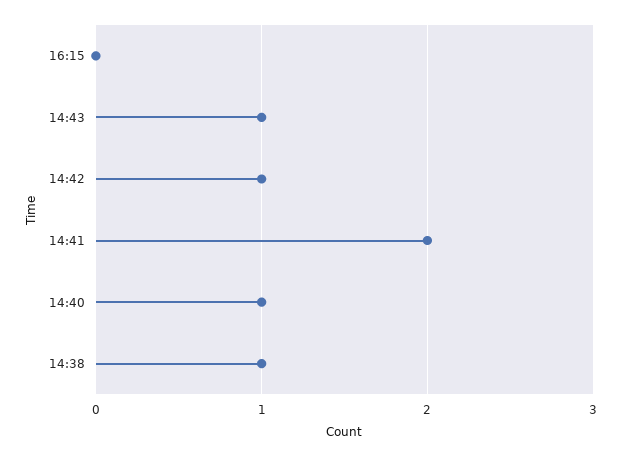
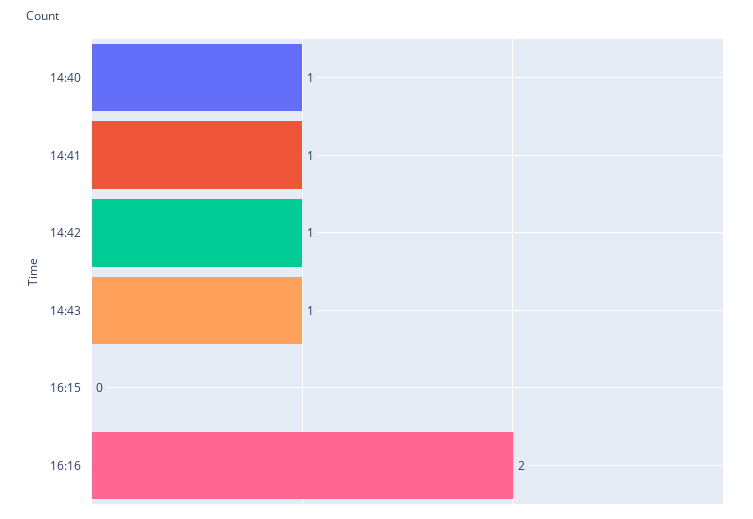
14:41: 2 -> 1
14:38: 1 -> none
16:16: none -> 2

